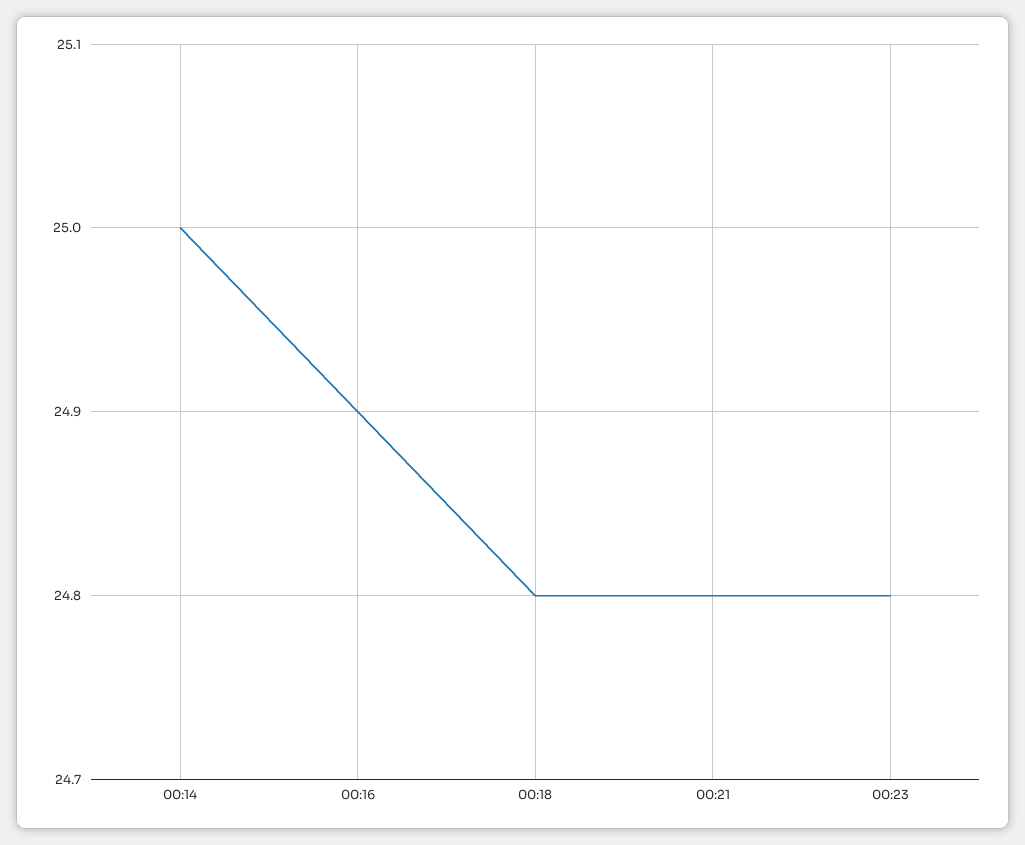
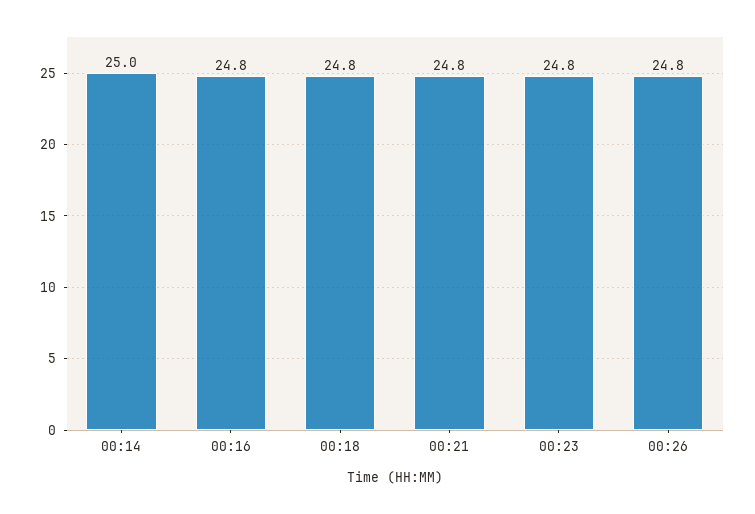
00:16: 24.9 -> 24.8
00:26: none -> 24.8

